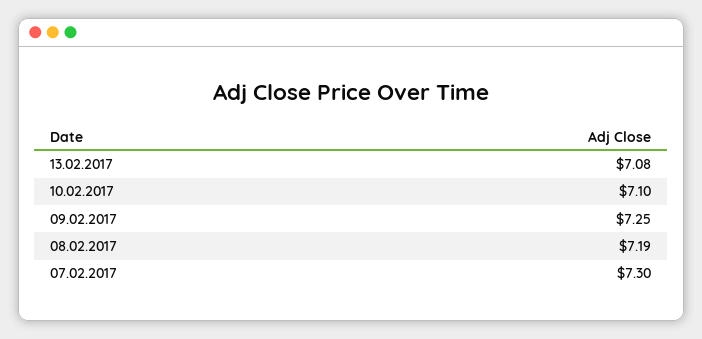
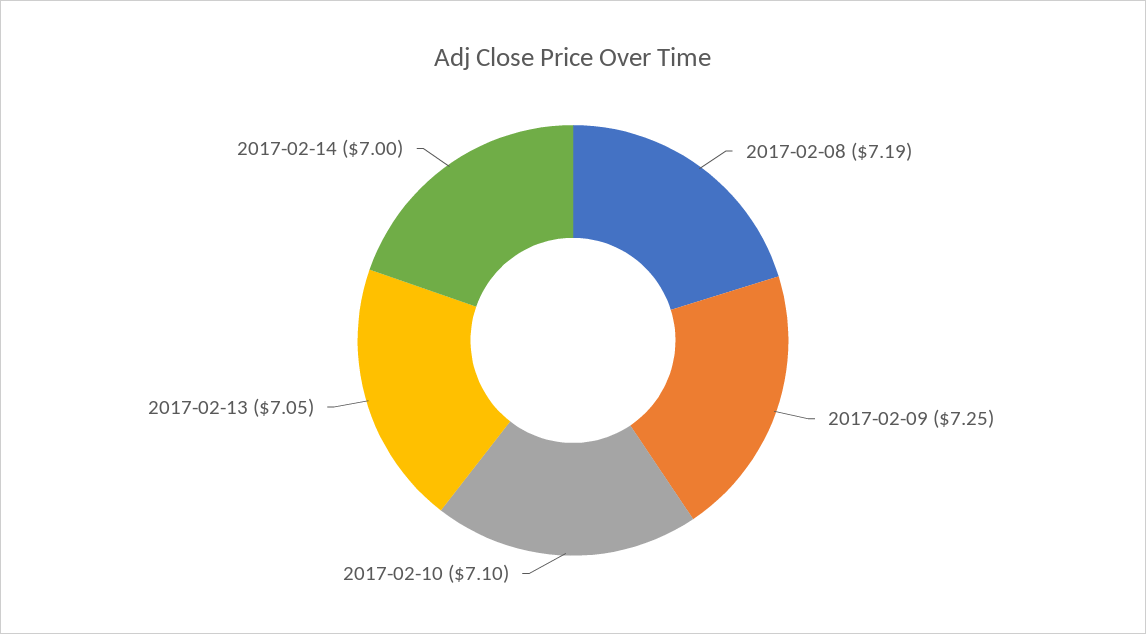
13.02.2017: 7.08 -> 7.05
07.02.2017: 7.3 -> none
2017-02-14: none -> 7

